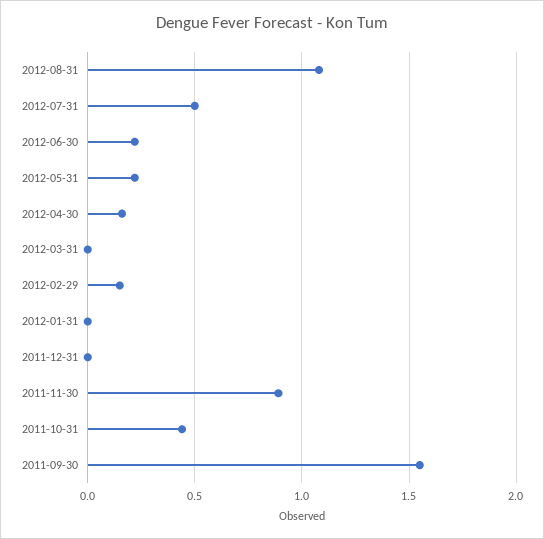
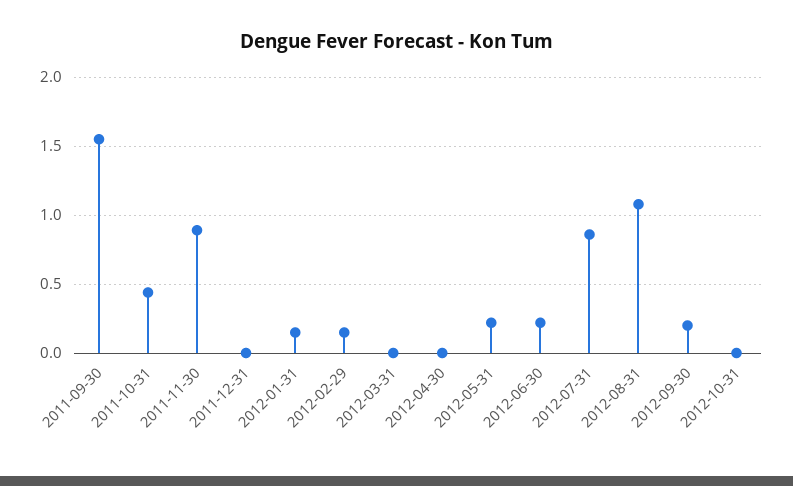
2012-07-31: 0.5 -> 0.85
2012-04-30: 0.15 -> 0
2012-01-31: 0 -> 0.15
2012-09-30: none -> 0.2
2012-10-31: none -> 0

